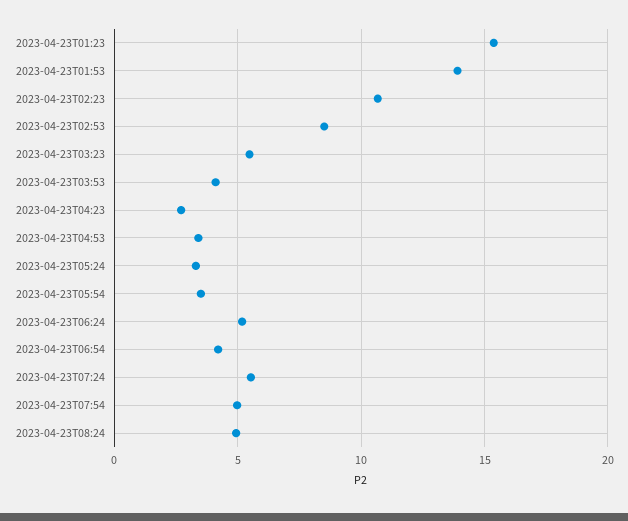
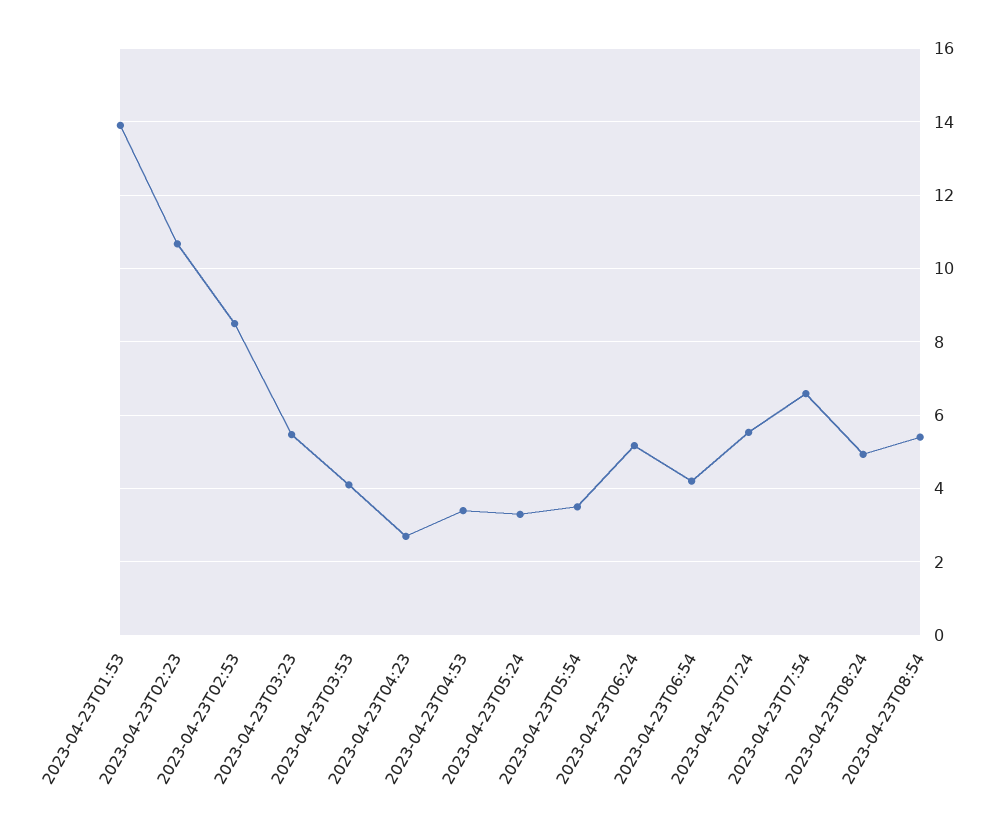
2023-04-23T01:23: 15.5 -> none
2023-04-23T07:54: 5 -> 6.6
2023-04-23T08:54: none -> 5.4

